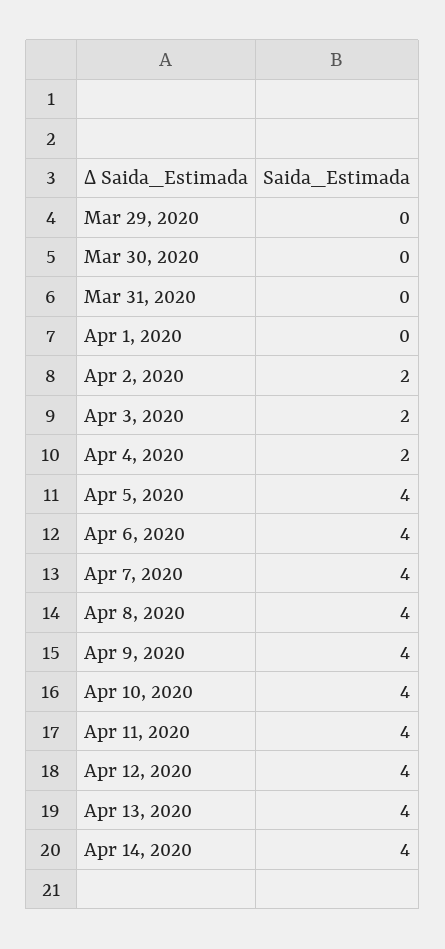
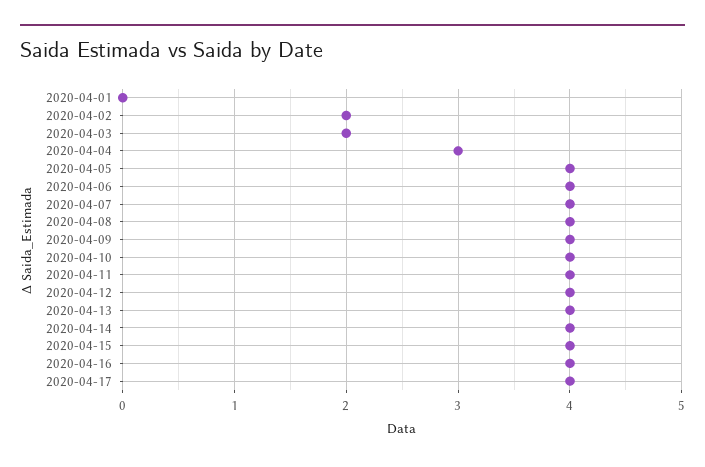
Mar 29, 2020: 0 -> none
Mar 30, 2020: 0 -> none
Mar 31, 2020: 0 -> none
Apr 4, 2020: 2 -> 3
2020-04-15: none -> 4
2020-04-16: none -> 4
2020-04-17: none -> 4

